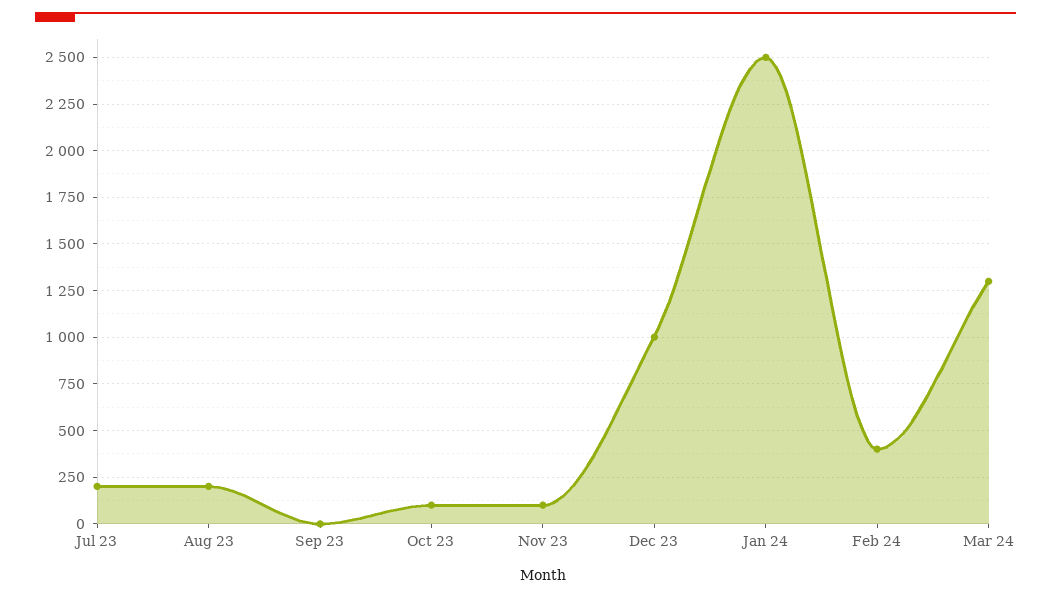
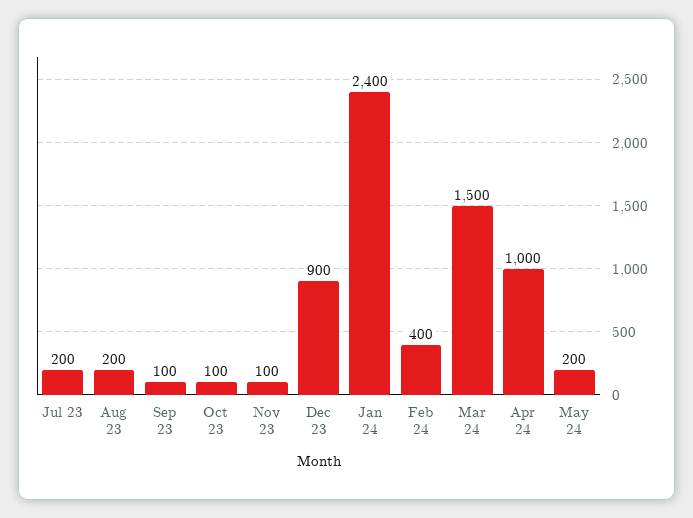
Sep 23: 0 -> 100
Dec 23: 1000 -> 900
Jan 24: 2500 -> 2400
Mar 24: 1300 -> 1500
Apr 24: none -> 1000
May 24: none -> 200

